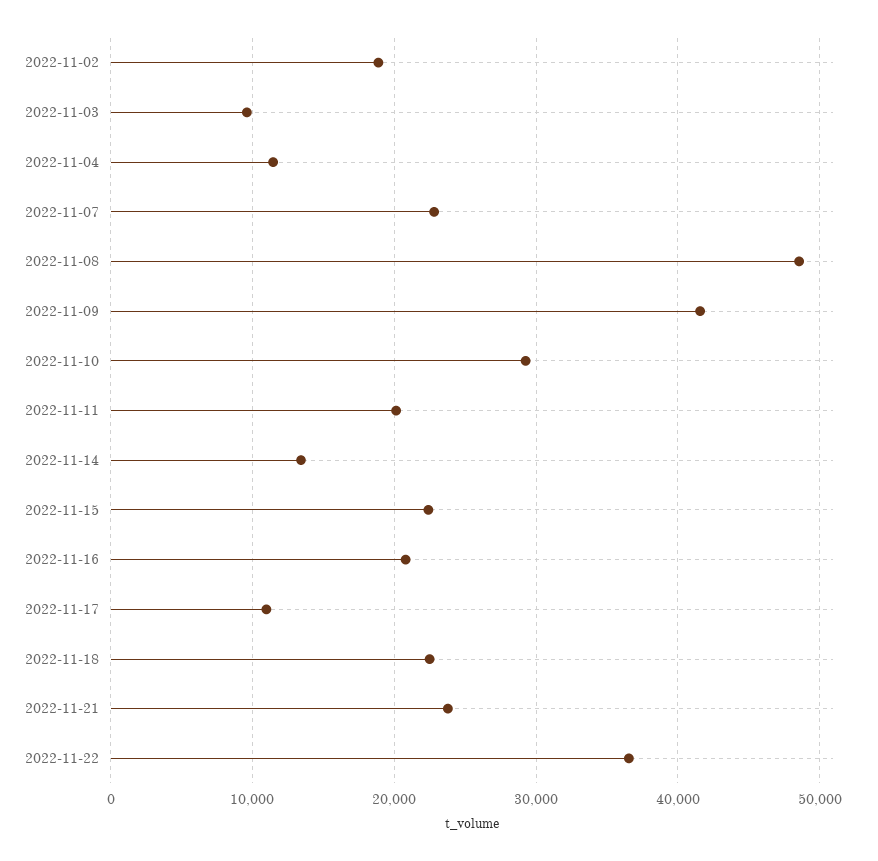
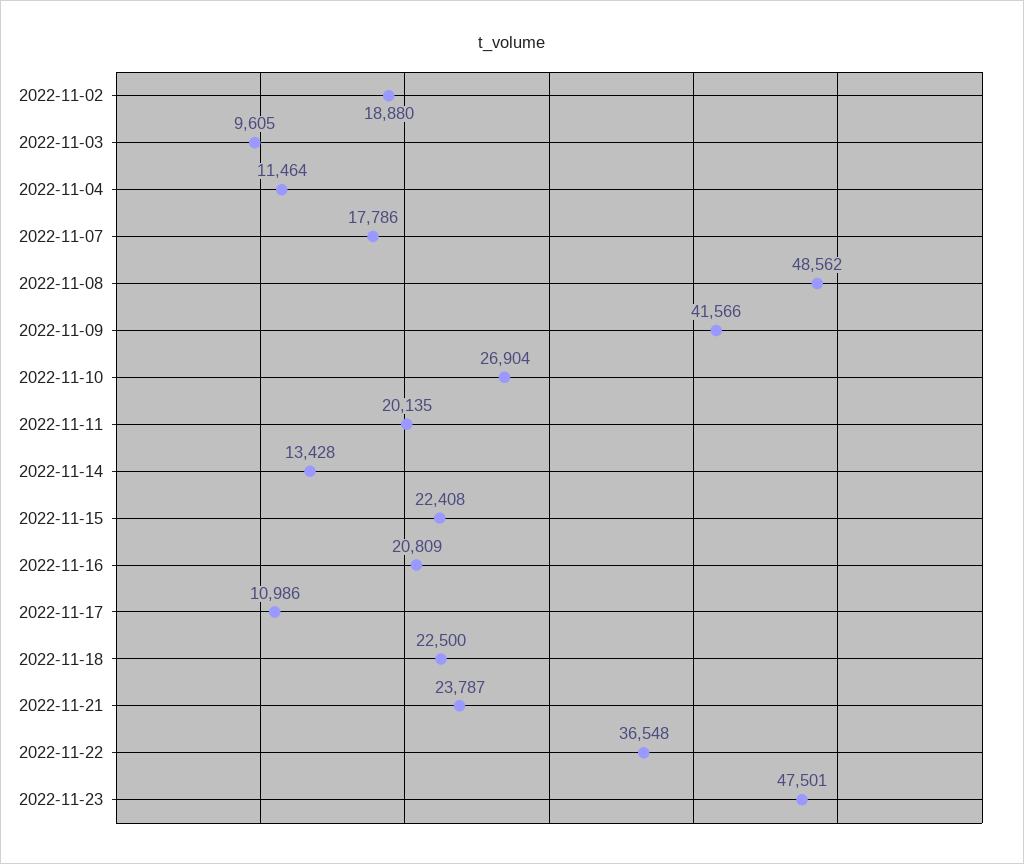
2022-11-07: 23000 -> 17786
2022-11-10: 29000 -> 26904
2022-11-23: none -> 47501

